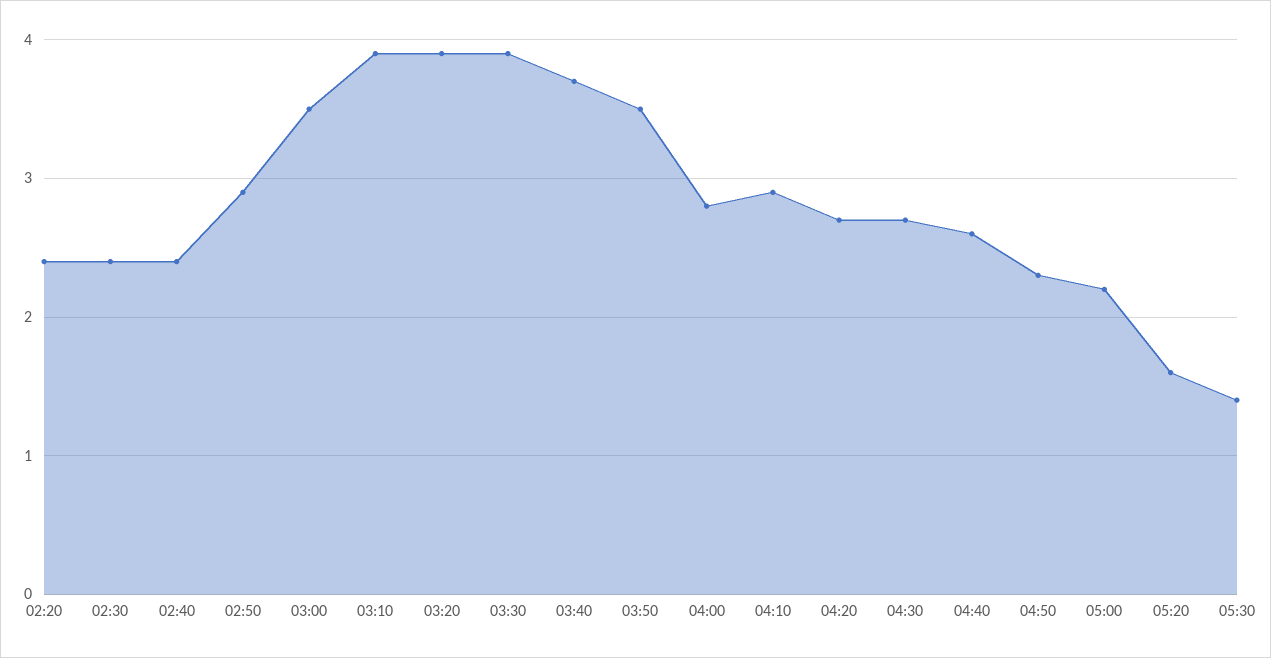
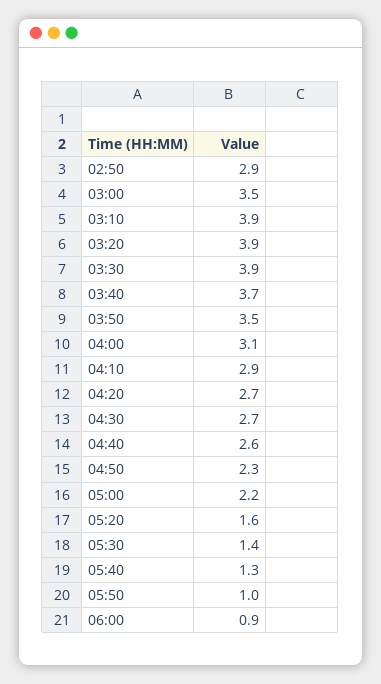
02:20: 2.4 -> none
02:30: 2.4 -> none
02:40: 2.4 -> none
04:00: 2.8 -> 3.1
05:40: none -> 1.3
05:50: none -> 1
06:00: none -> 0.9

